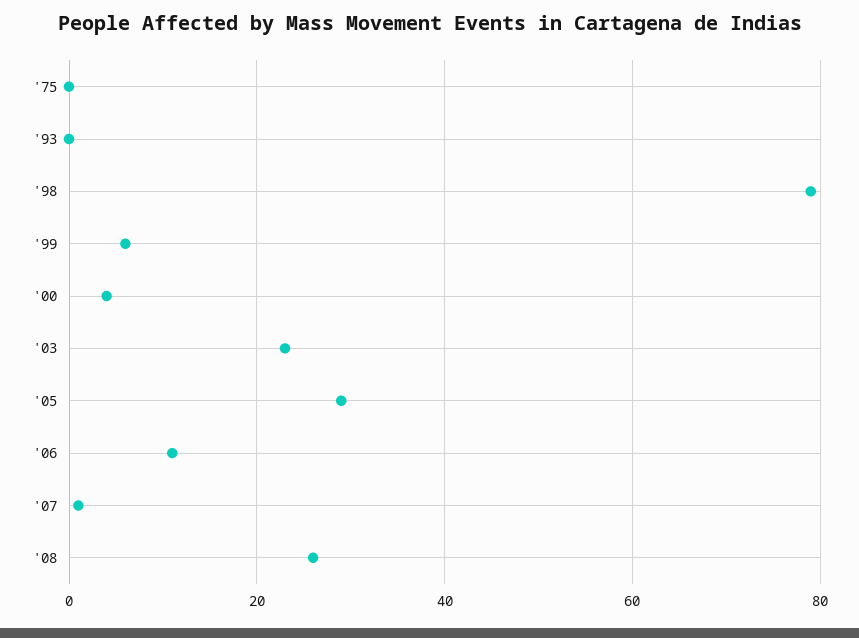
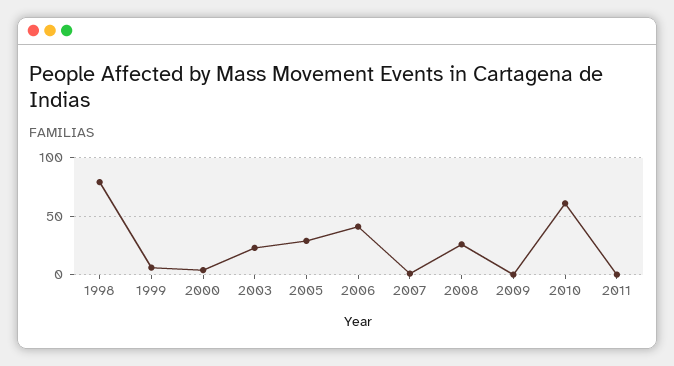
'75: 0 -> none
'93: 0 -> none
'06: 10 -> 40
2009: none -> 0
2010: none -> 60
2011: none -> 0

